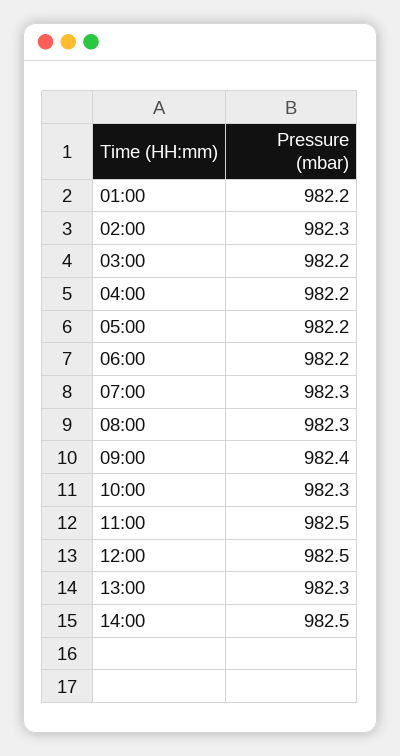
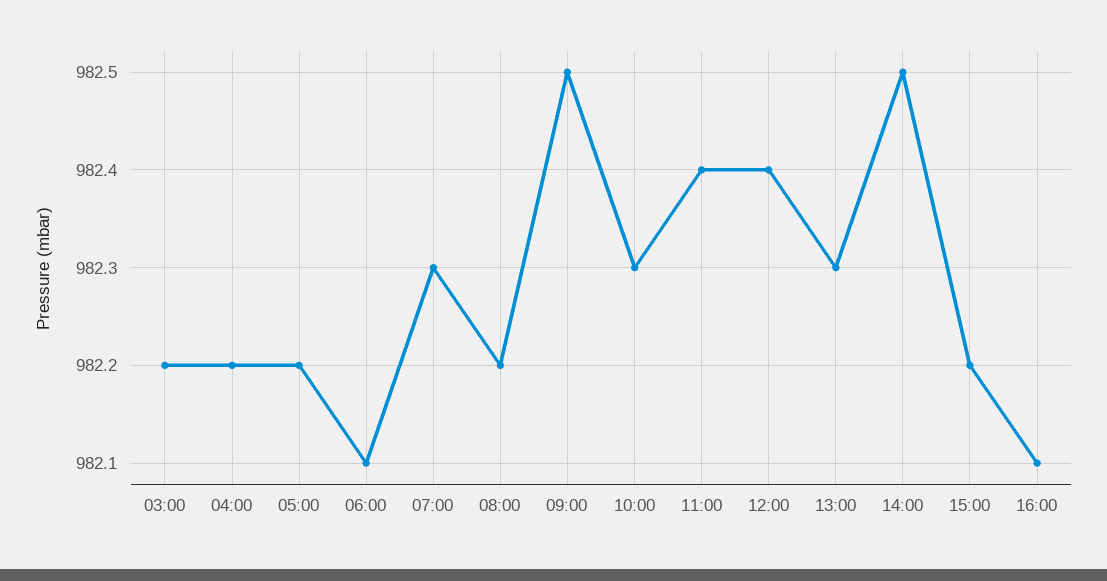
01:00: 982.2 -> none
02:00: 982.3 -> none
06:00: 982.2 -> 982.1
08:00: 982.3 -> 982.2
09:00: 982.4 -> 982.5
11:00: 982.5 -> 982.4
12:00: 982.5 -> 982.4
15:00: none -> 982.2
16:00: none -> 982.1

